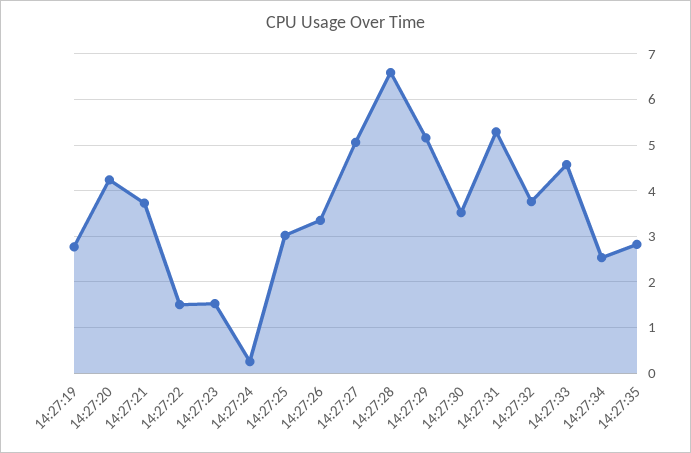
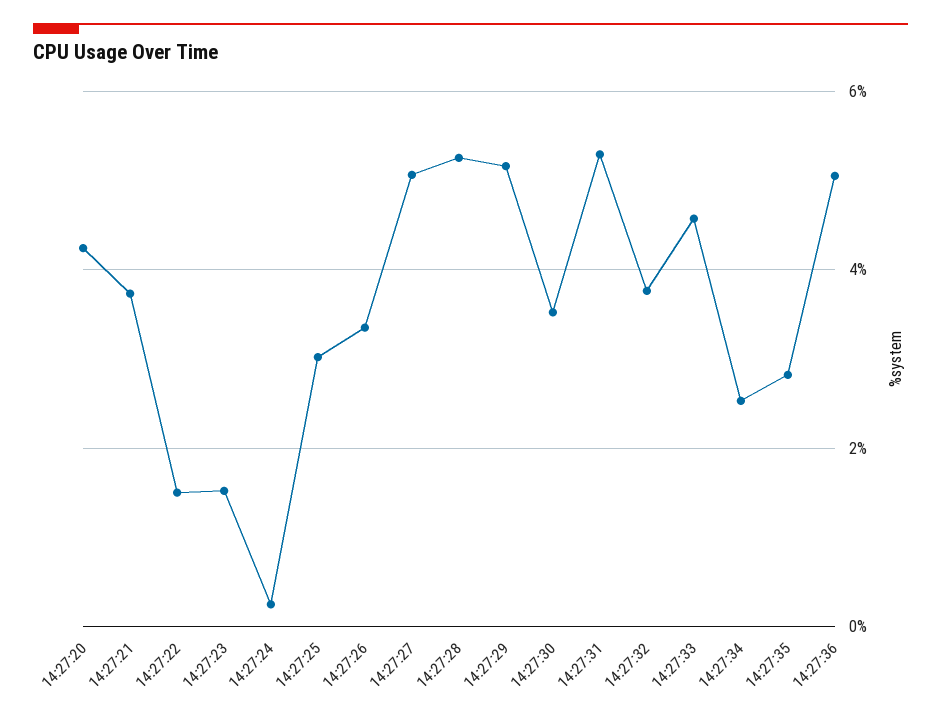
14:27:19: 2.8 -> none
14:27:28: 6.6 -> 5.2
14:27:36: none -> 5

